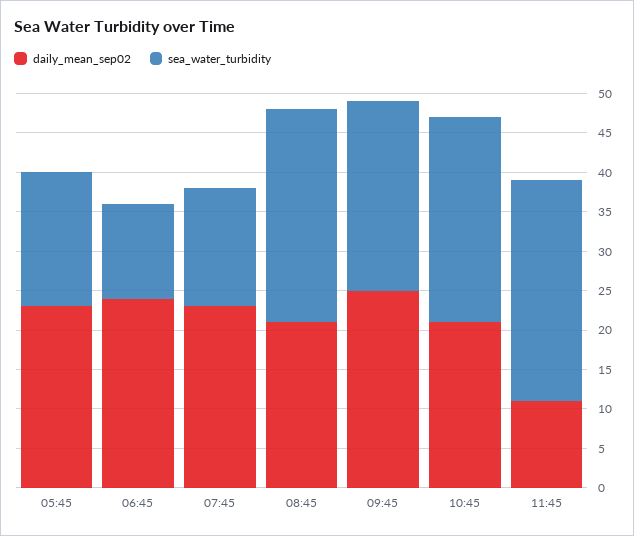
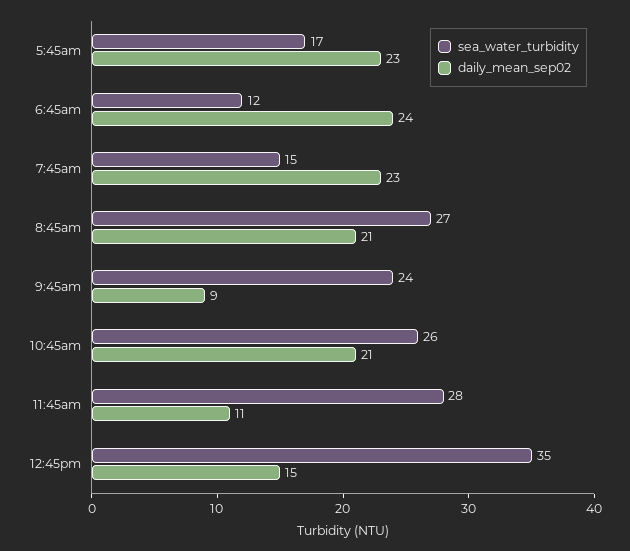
daily_mean_sep02, 09:45: 25 -> 9
sea_water_turbidity, 12:45pm: none -> 35
daily_mean_sep02, 12:45pm: none -> 15

